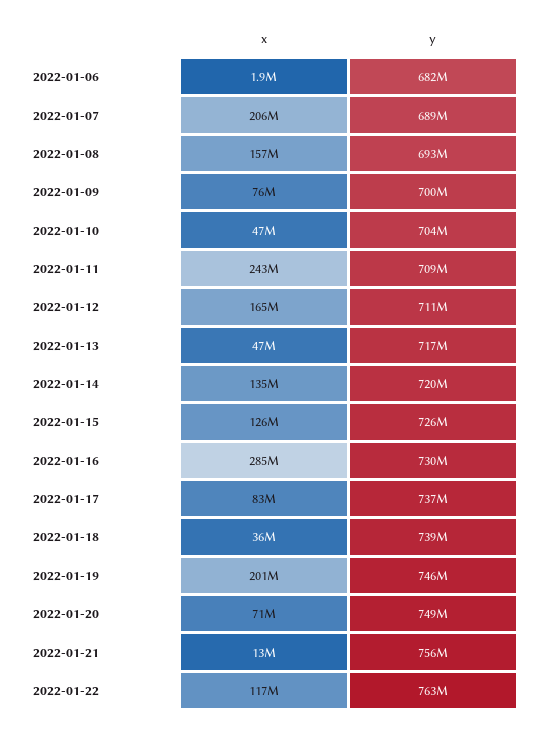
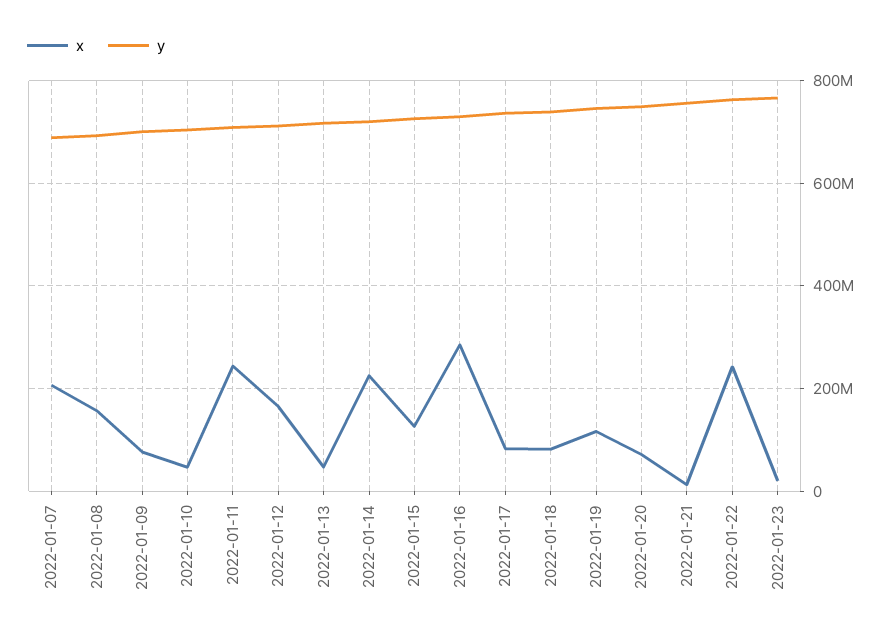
x, 2022-01-06: 1900000 -> none
y, 2022-01-06: 682000000 -> none
x, 2022-01-14: 135000000 -> 220000000
x, 2022-01-18: 36000000 -> 80000000
x, 2022-01-19: 201000000 -> 120000000
x, 2022-01-22: 117000000 -> 240000000
x, 2022-01-23: none -> 20000000
y, 2022-01-23: none -> 760000000

